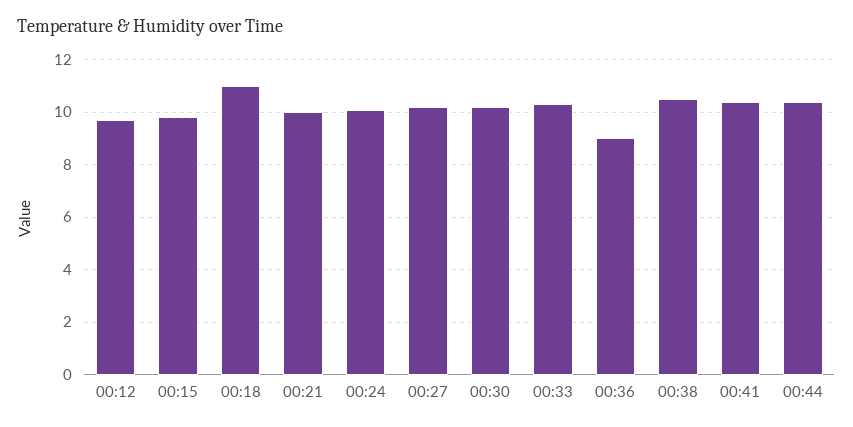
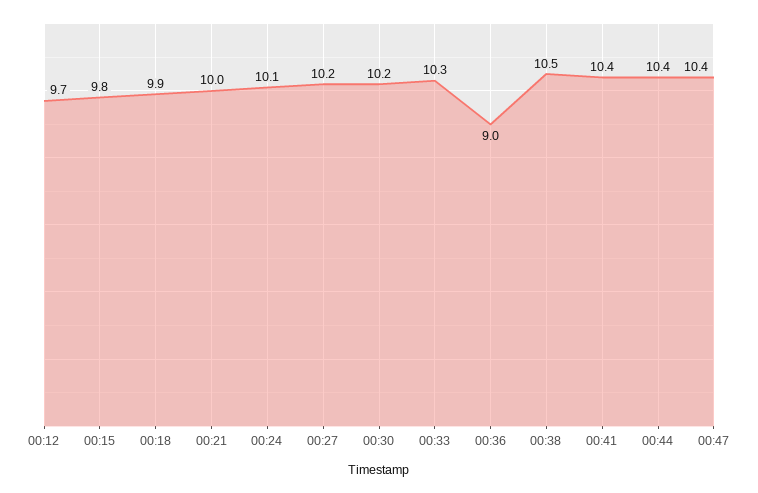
00:18: 11 -> 9.9
00:47: none -> 10.4

